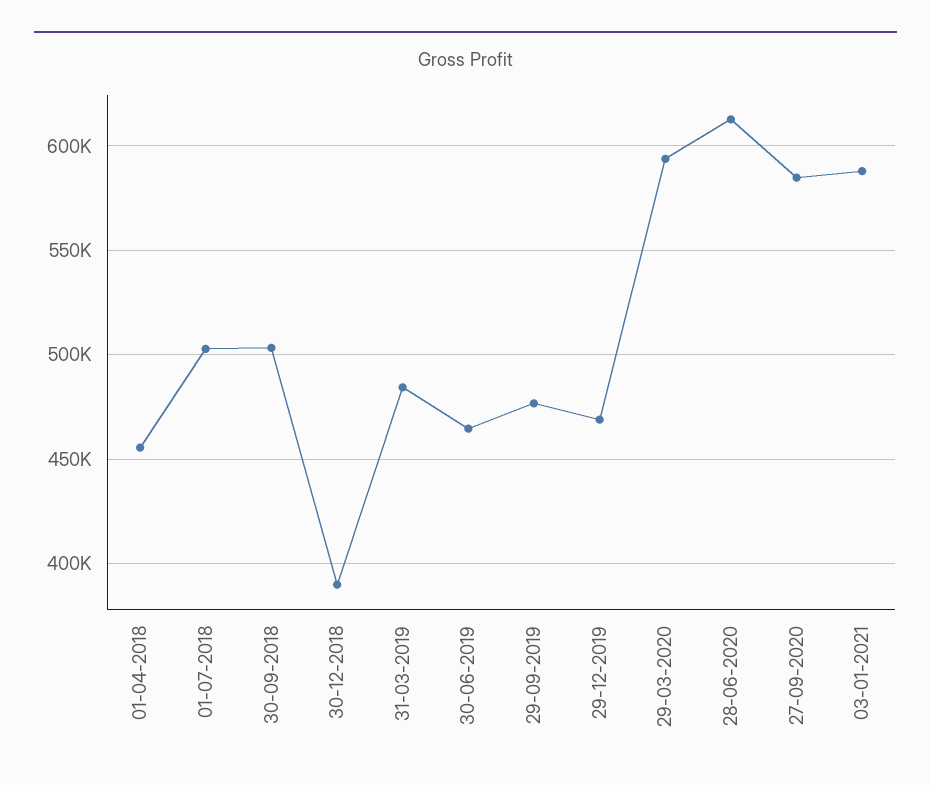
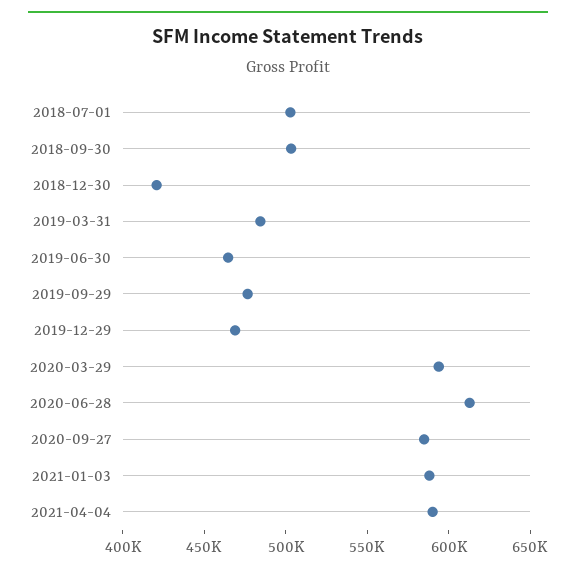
01-04-2018: 455000 -> none
30-12-2018: 390000 -> 420000
2021-04-04: none -> 590000

